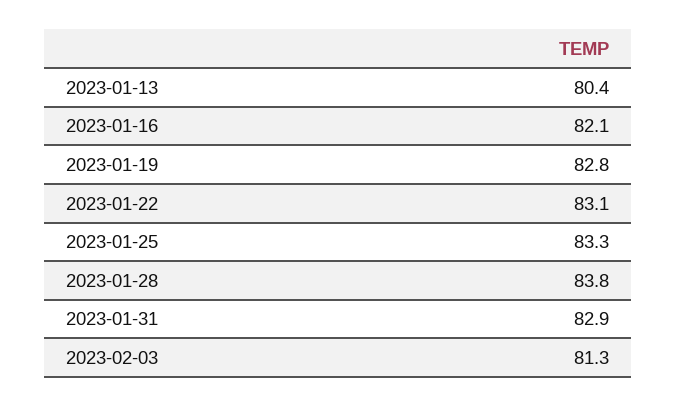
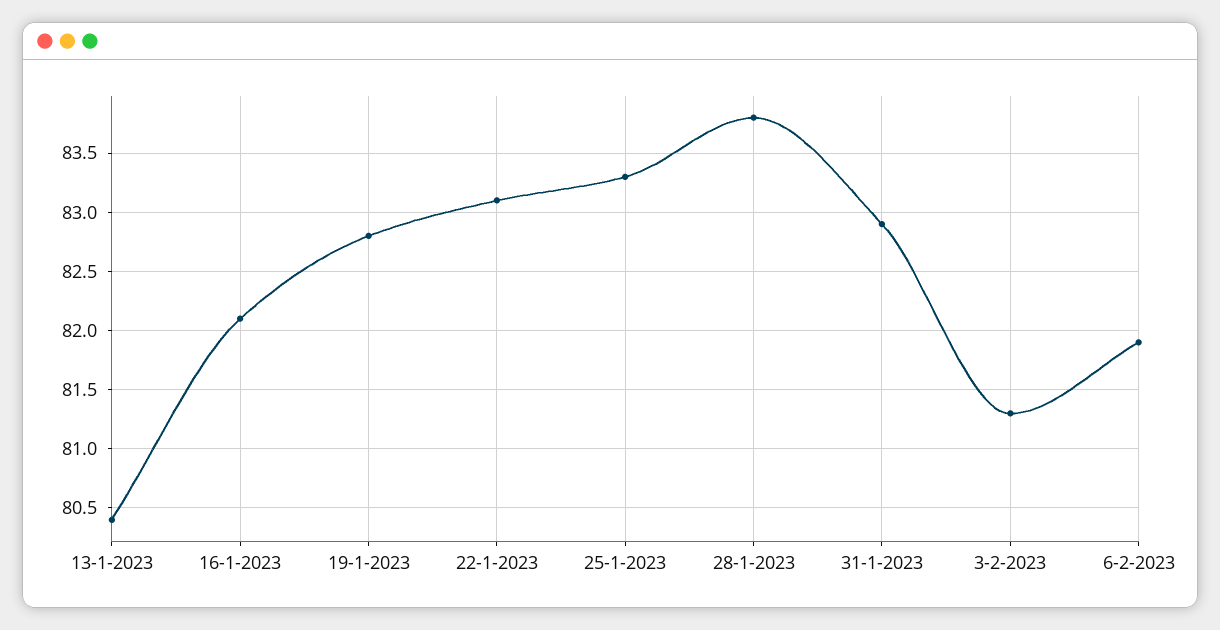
6-2-2023: none -> 81.9

